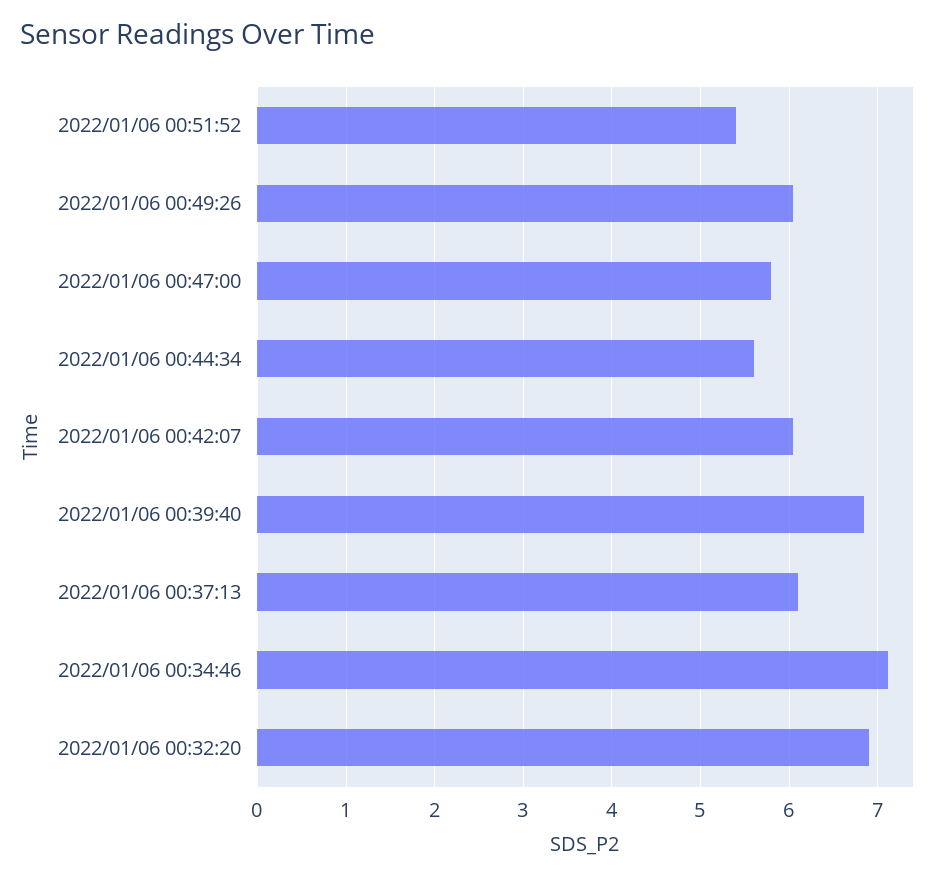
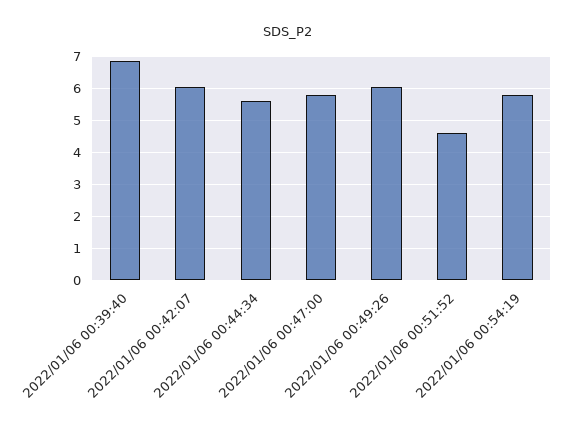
2022/01/06 00:51:52: 5.4 -> 4.6
2022/01/06 00:37:13: 6.1 -> none
2022/01/06 00:34:46: 7.1 -> none
2022/01/06 00:32:20: 6.9 -> none
2022/01/06 00:54:19: none -> 5.8

